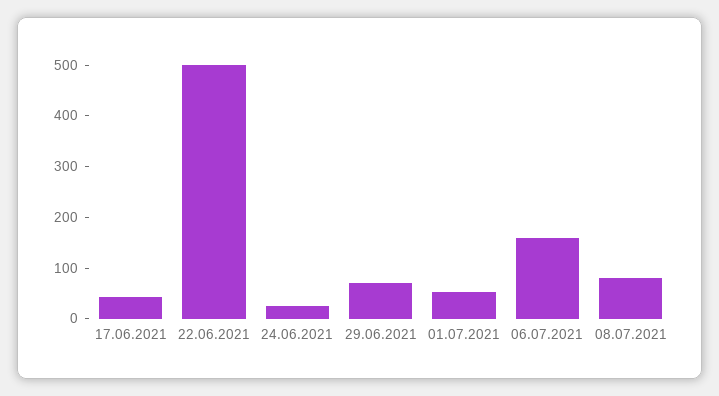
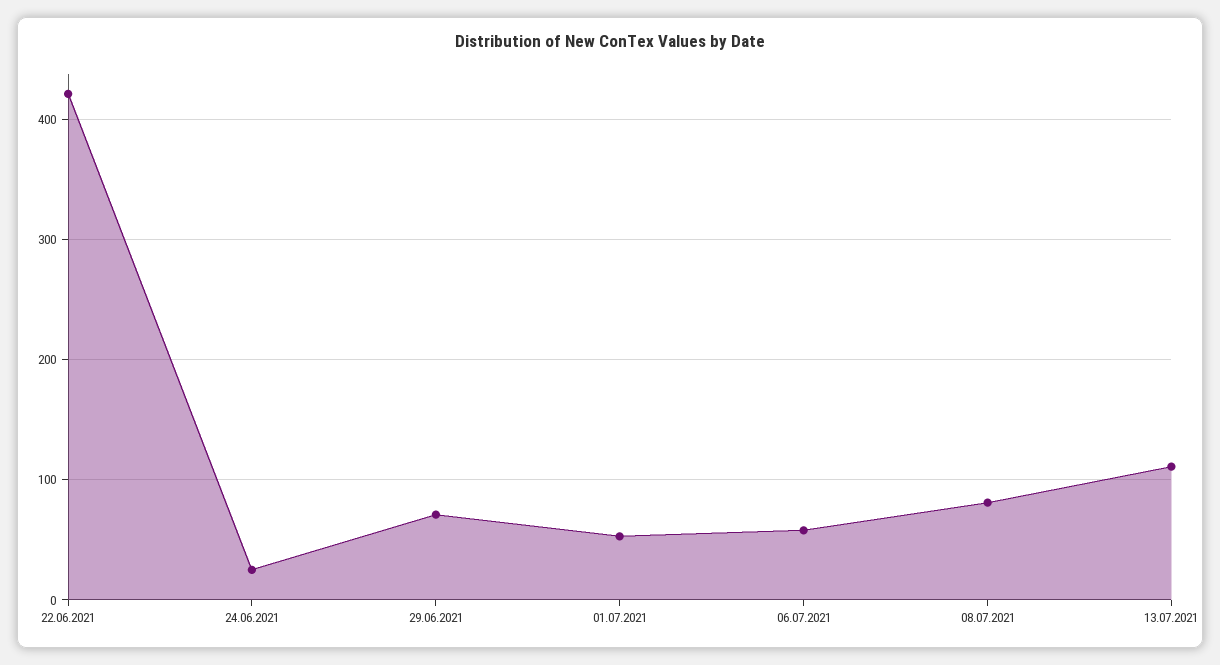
17.06.2021: 40 -> none
22.06.2021: 500 -> 420
06.07.2021: 160 -> 60
13.07.2021: none -> 110

